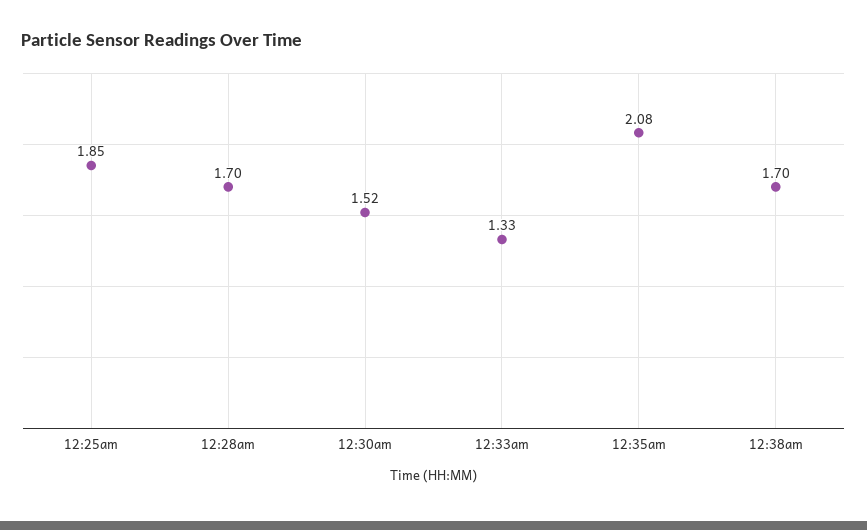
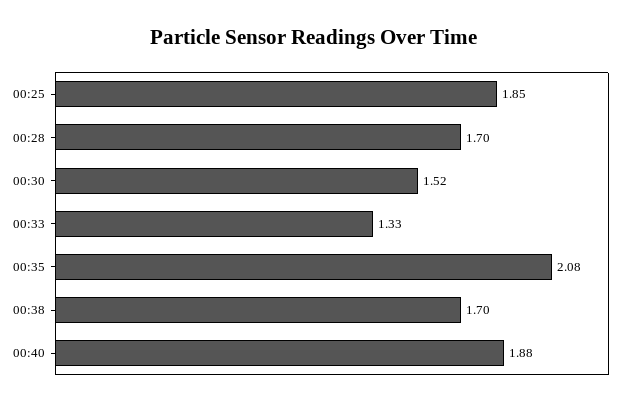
00:40: none -> 1.88

